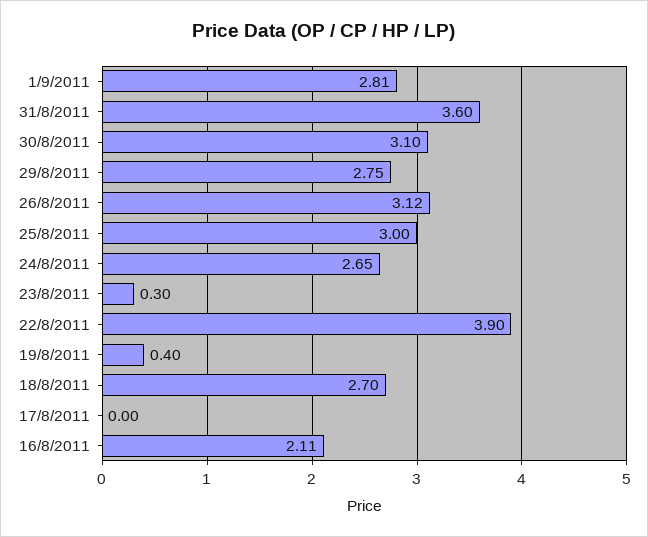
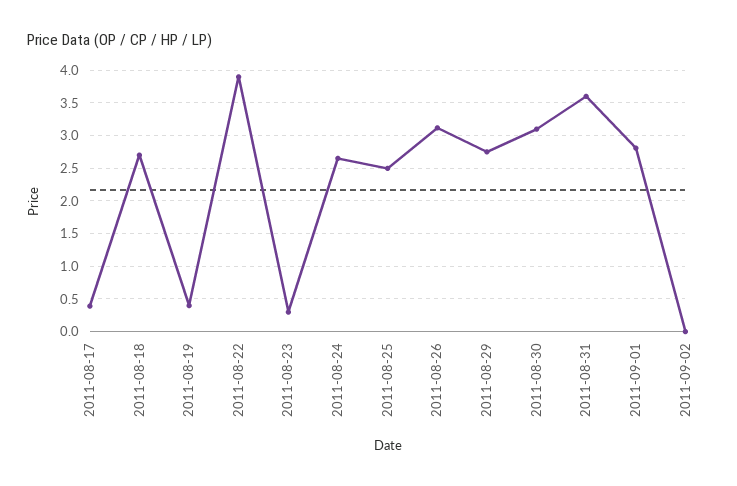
25/8/2011: 3 -> 2.5
17/8/2011: 0 -> 0.4
16/8/2011: 2.11 -> none
2011-09-02: none -> 0

